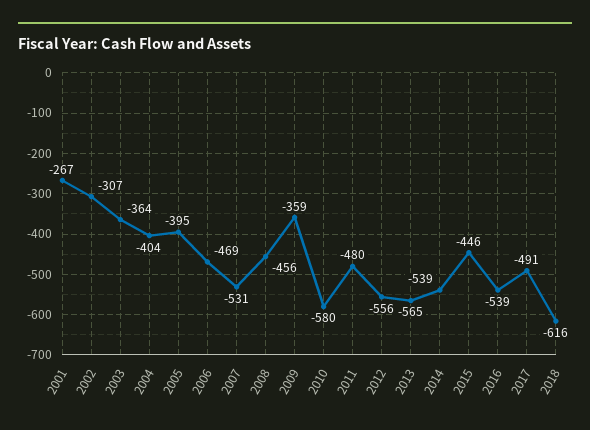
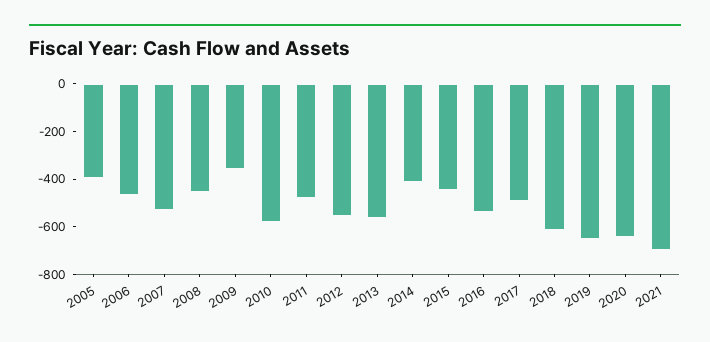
2001: -267 -> none
2002: -307 -> none
2003: -364 -> none
2004: -404 -> none
2014: -539 -> -400
2019: none -> -650
2020: none -> -650
2021: none -> -700

